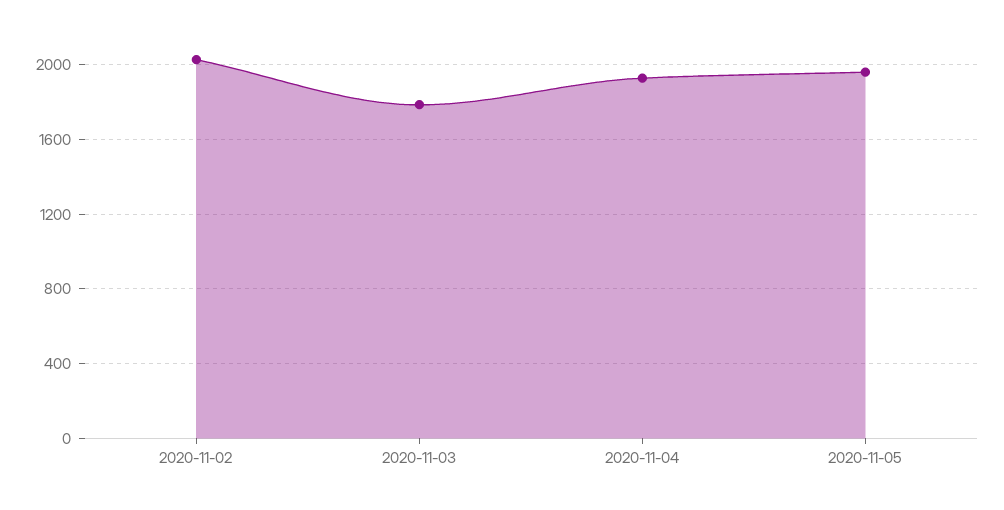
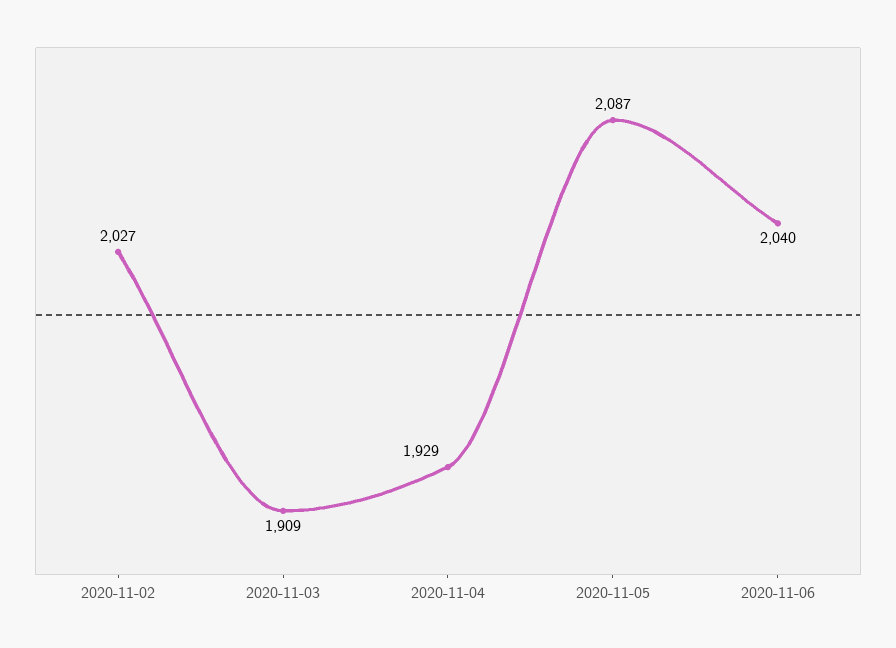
2020-11-03: 1800 -> 1909
2020-11-05: 1950 -> 2087
2020-11-06: none -> 2040

